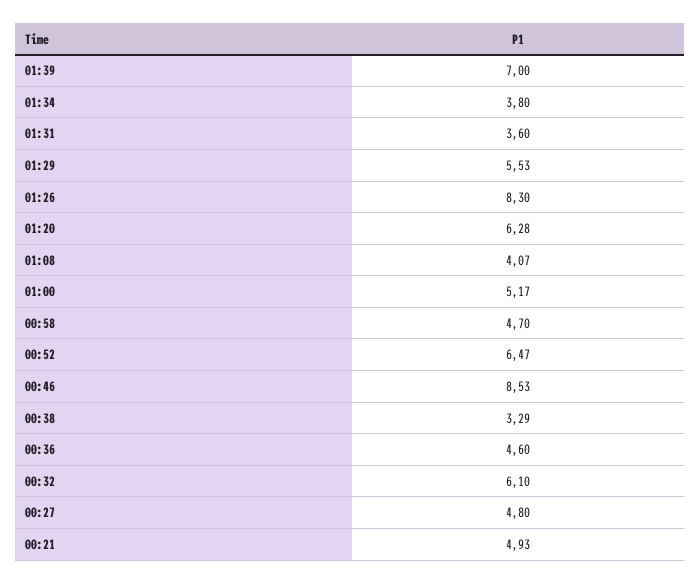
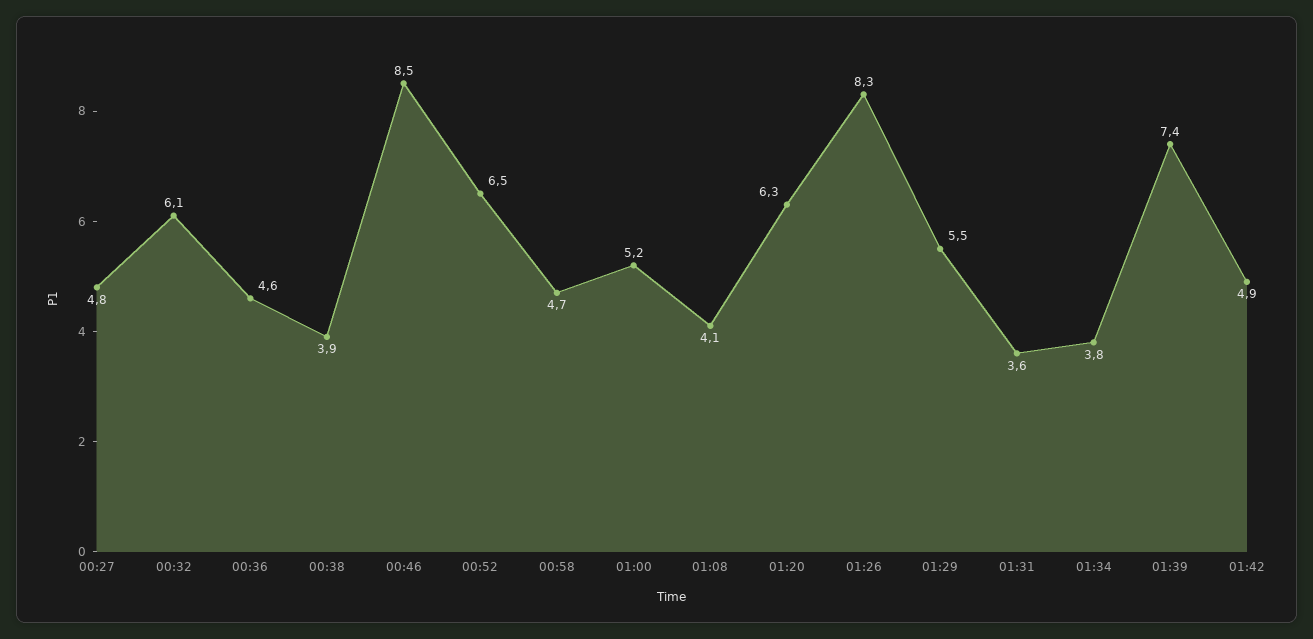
01:39: 7 -> 7.4
00:38: 3.29 -> 3.9
00:21: 4.93 -> none
01:42: none -> 4.9

